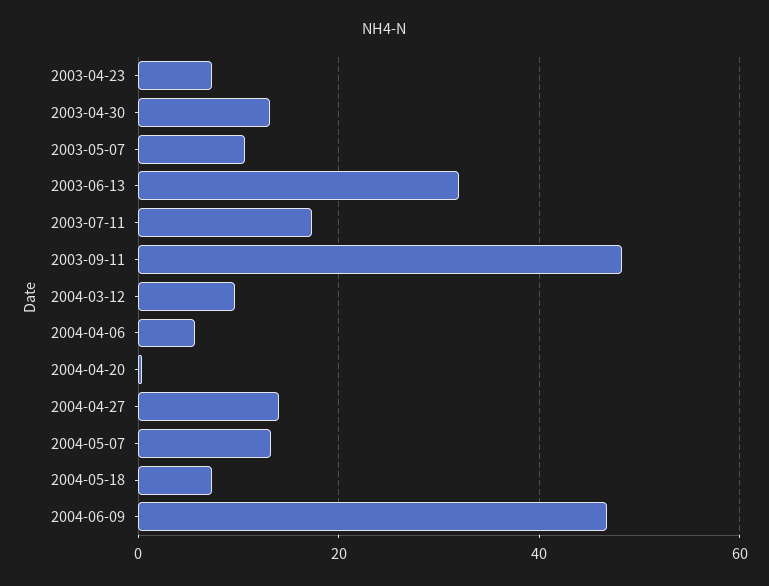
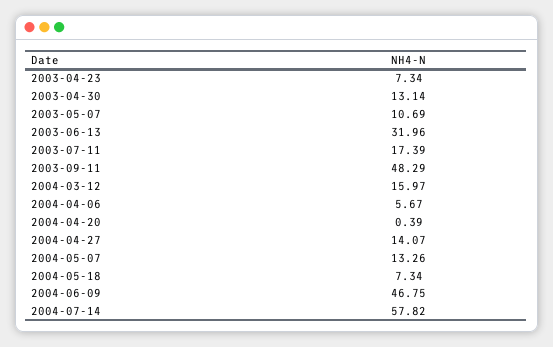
2004-03-12: 10 -> 15.97
2004-07-14: none -> 57.82

